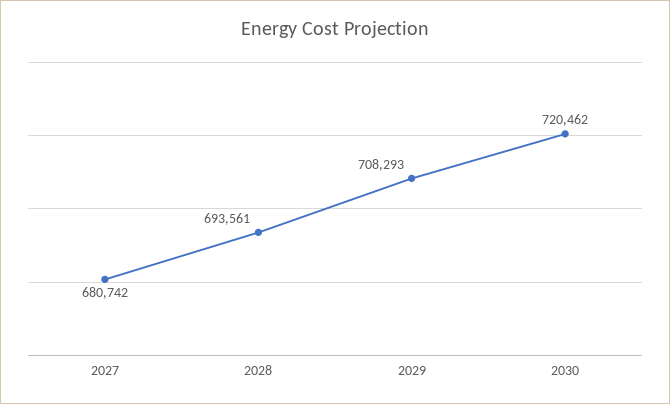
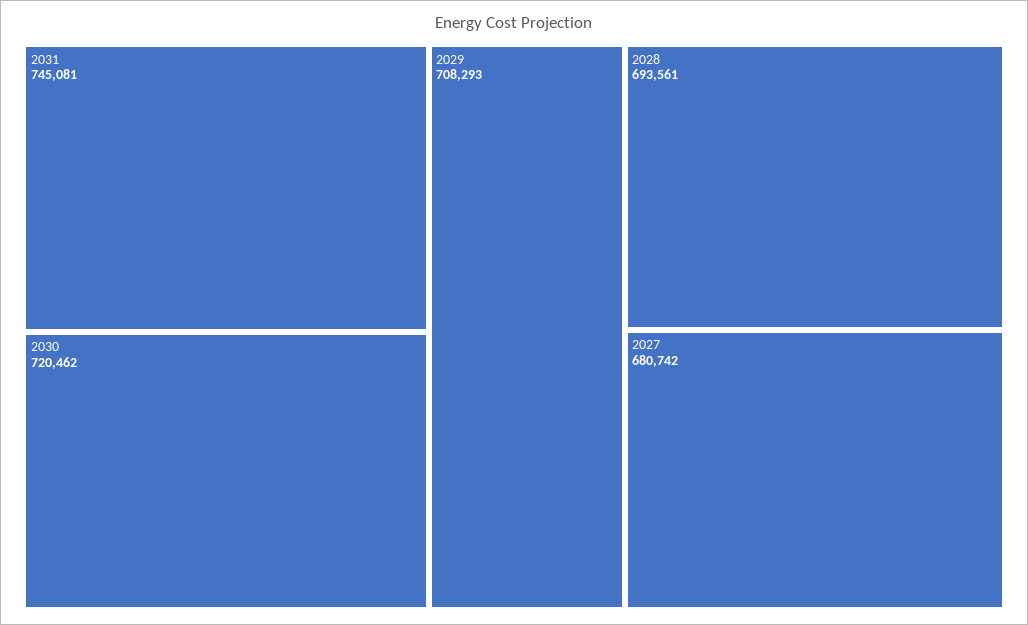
2031: none -> 745081

